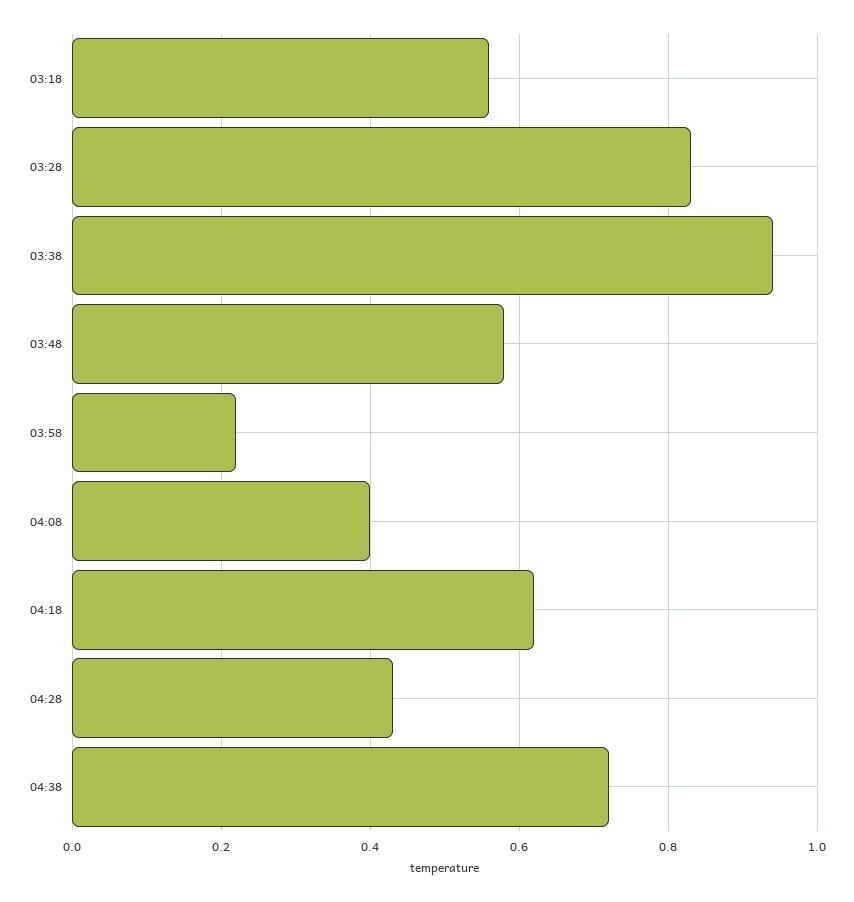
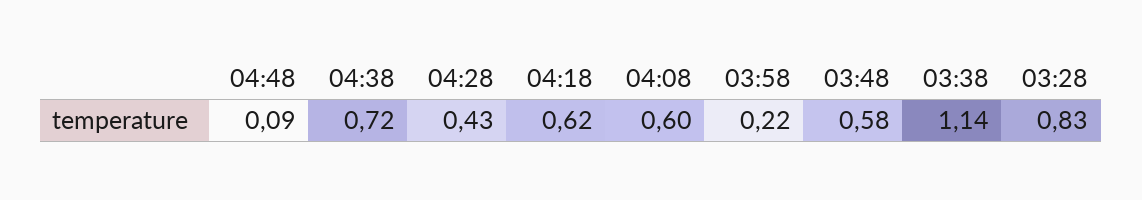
03:18: 0.55 -> none
03:38: 0.95 -> 1.14
04:08: 0.4 -> 0.6
04:48: none -> 0.09

